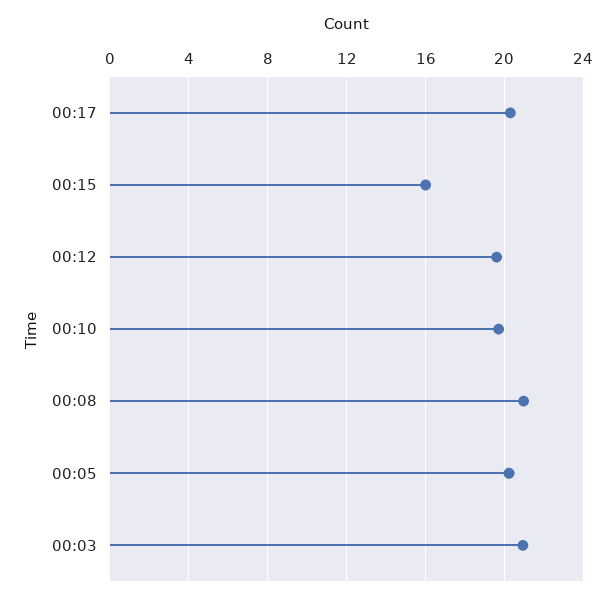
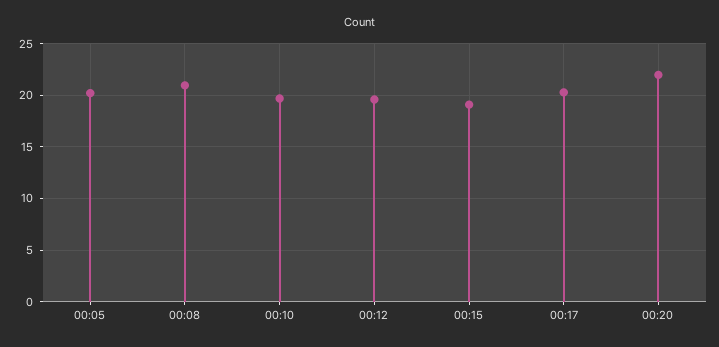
00:15: 16 -> 19
00:03: 21 -> none
00:20: none -> 22

